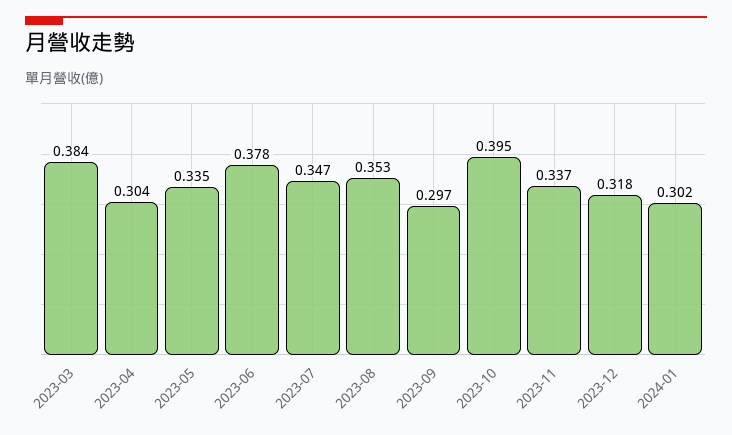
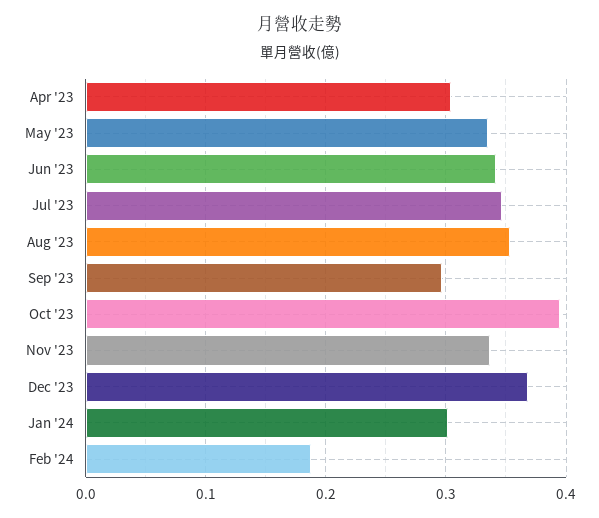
2023-03: 0.384 -> none
2023-06: 0.378 -> 0.34
2023-12: 0.318 -> 0.37
Feb '24: none -> 0.19

